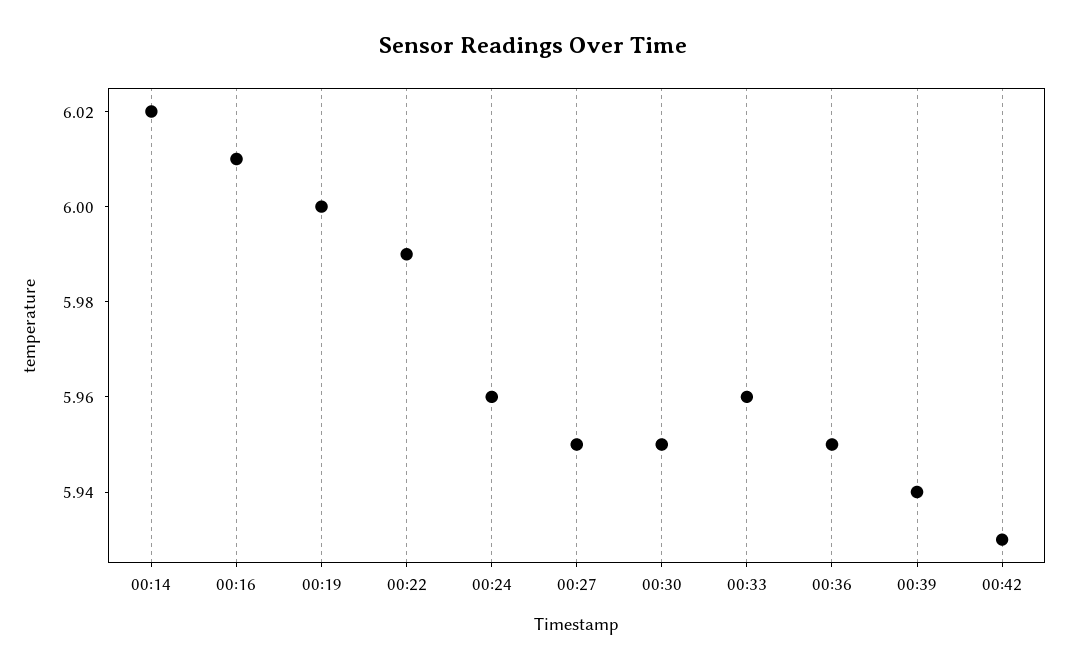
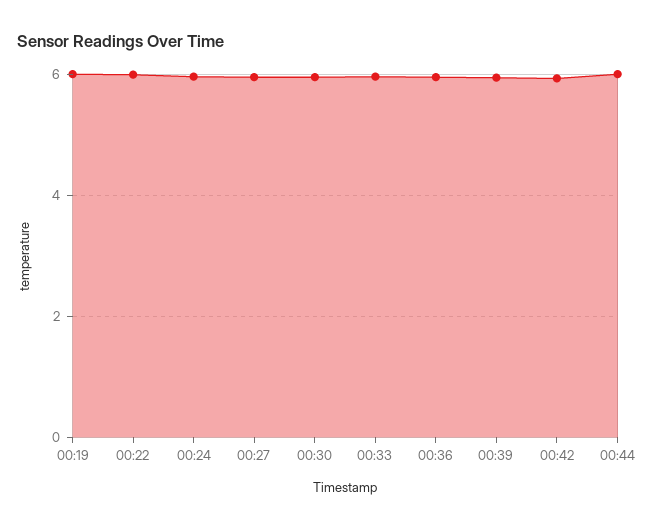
00:14: 6.02 -> none
00:16: 6.01 -> none
00:44: none -> 6

